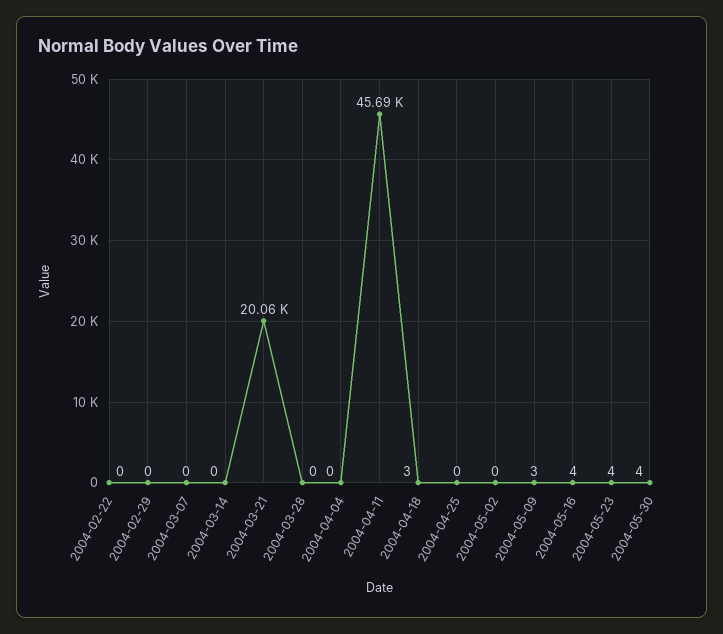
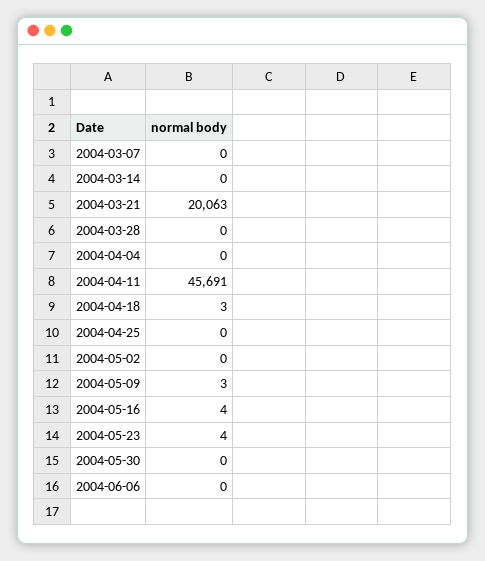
2004-02-22: 0 -> none
2004-02-29: 0 -> none
2004-05-30: 4 -> 0
2004-06-06: none -> 0

